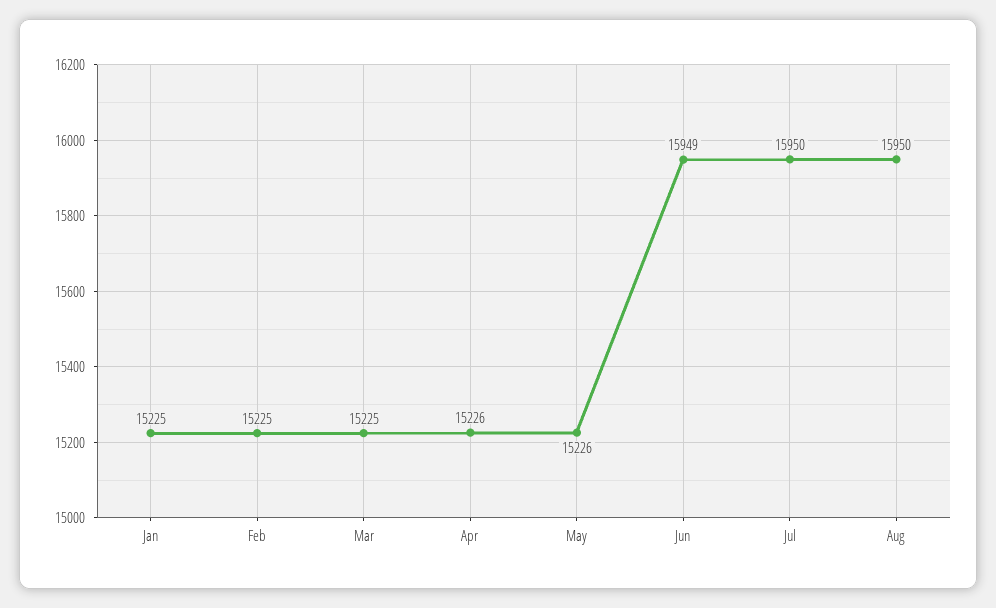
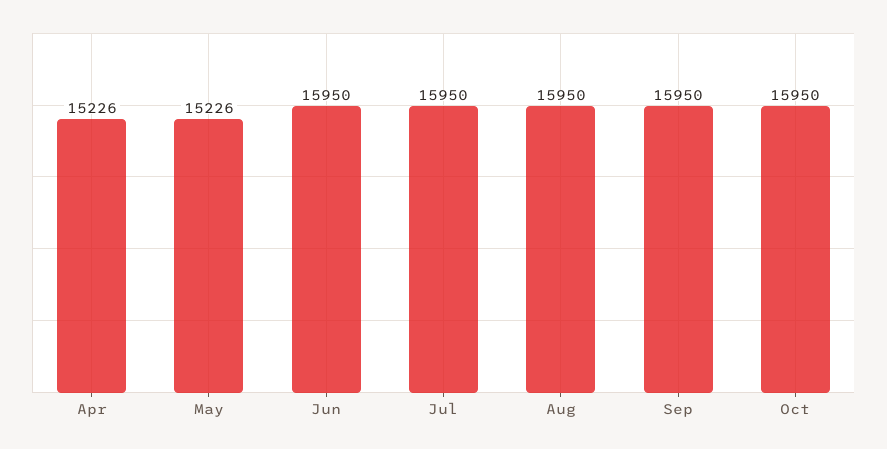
Jan: 15225 -> none
Feb: 15225 -> none
Mar: 15225 -> none
Jun: 15949 -> 15950
Sep: none -> 15950
Oct: none -> 15950

